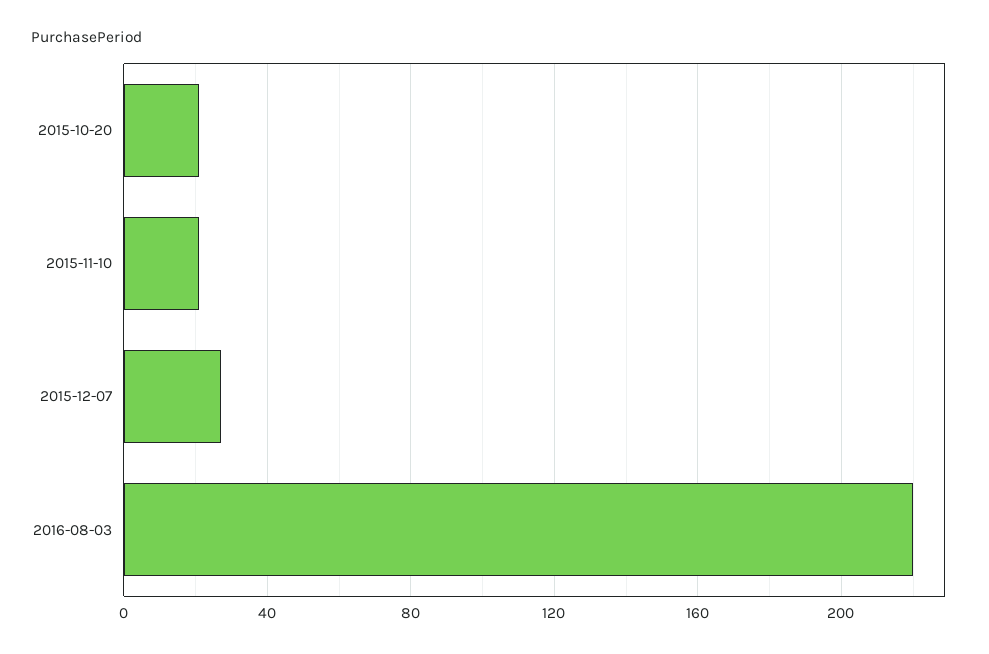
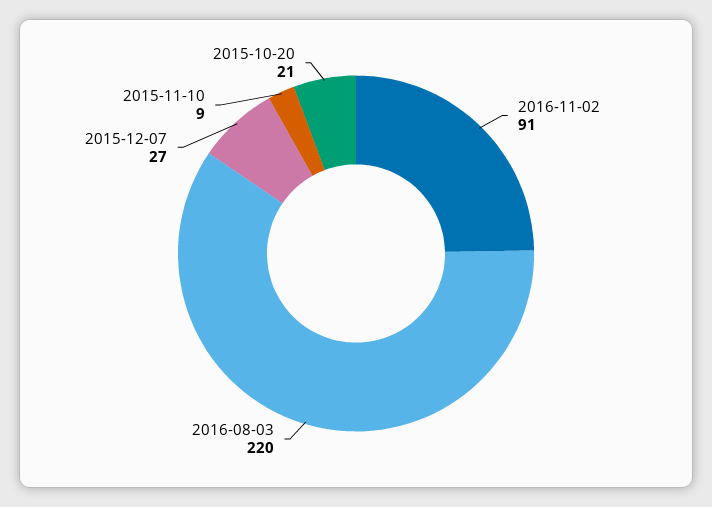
2015-11-10: 20 -> 9
2016-11-02: none -> 91

